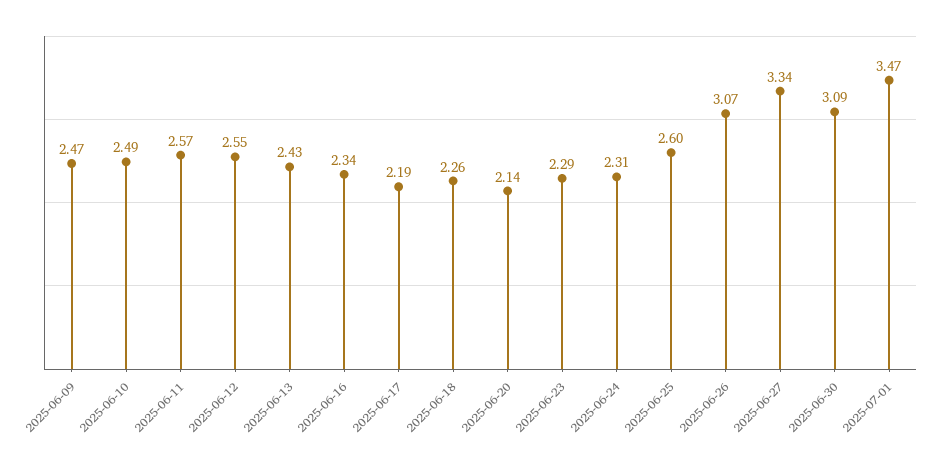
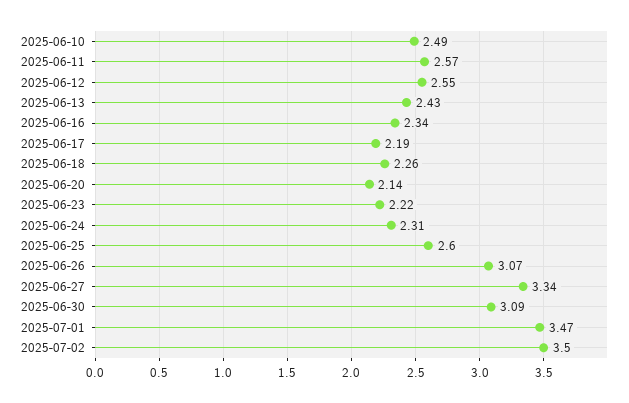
2025-06-09: 2.47 -> none
2025-06-23: 2.29 -> 2.22
2025-07-02: none -> 3.5

